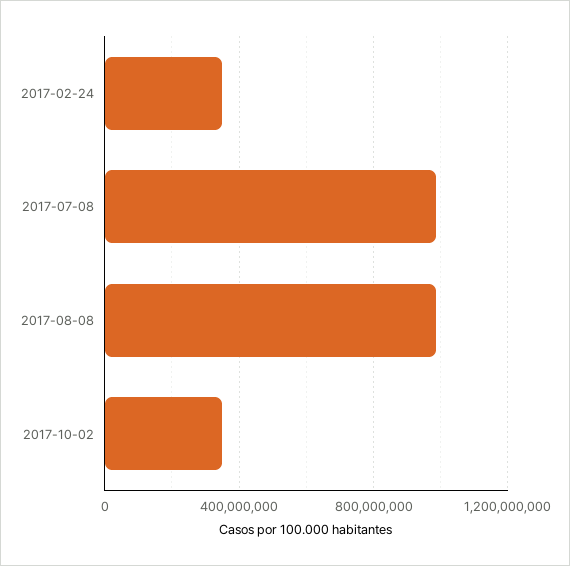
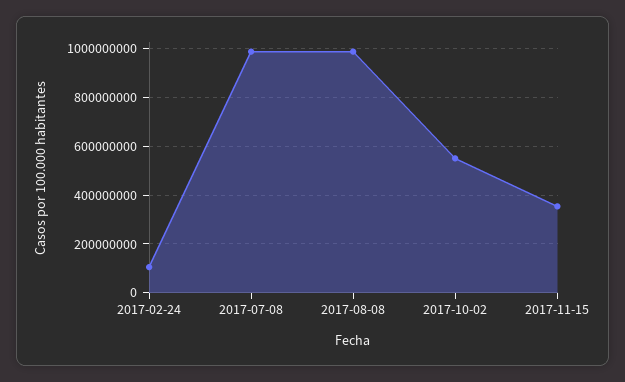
2017-02-24: 350000000 -> 100000000
2017-10-02: 350000000 -> 550000000
2017-11-15: none -> 350000000

